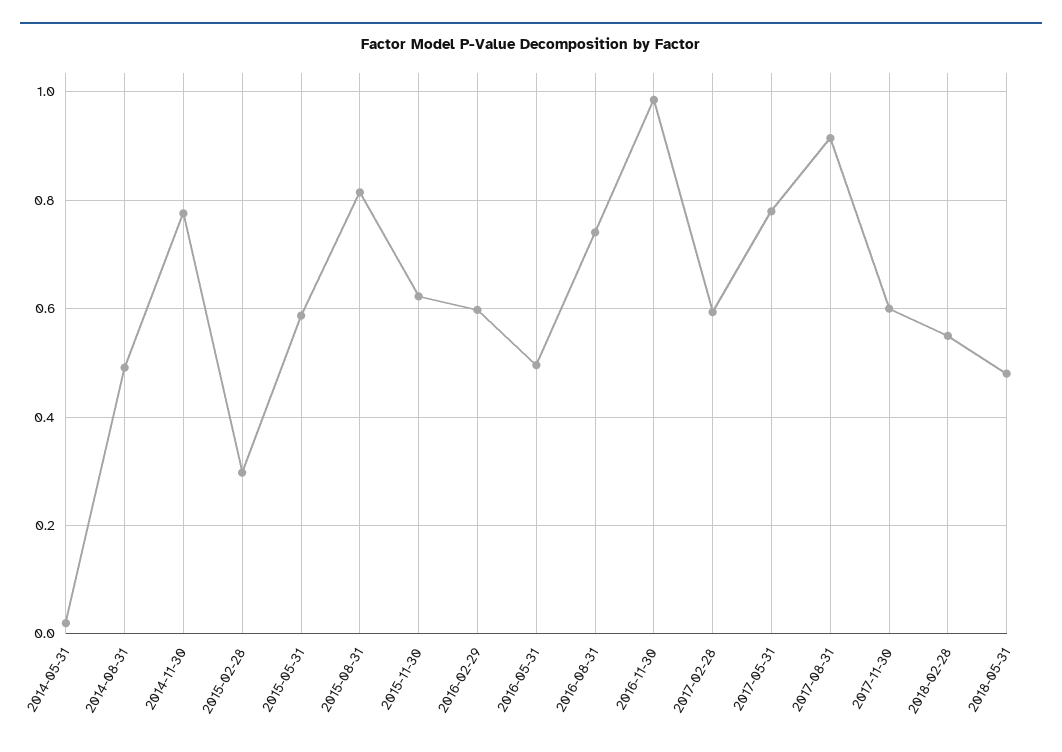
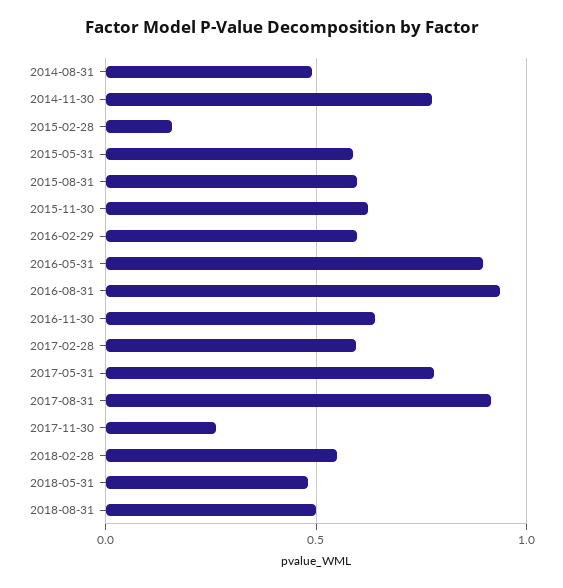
2014-05-31: 0.02 -> none
2015-02-28: 0.3 -> 0.15
2015-08-31: 0.82 -> 0.6
2016-05-31: 0.5 -> 0.9
2016-08-31: 0.74 -> 0.95
2016-11-30: 0.98 -> 0.65
2017-11-30: 0.6 -> 0.25
2018-08-31: none -> 0.5

